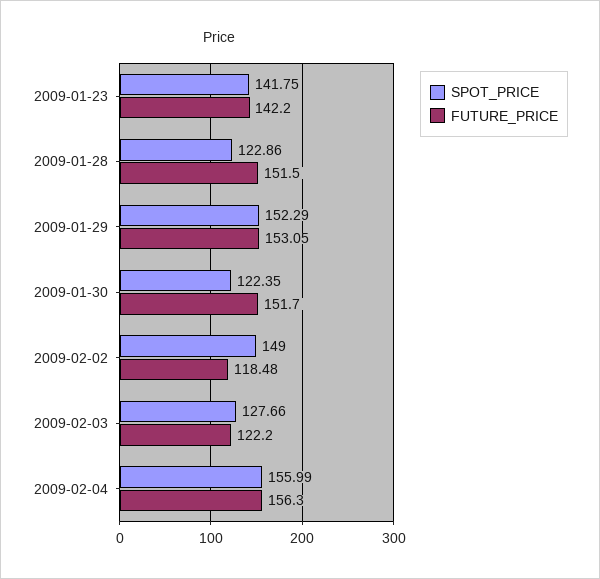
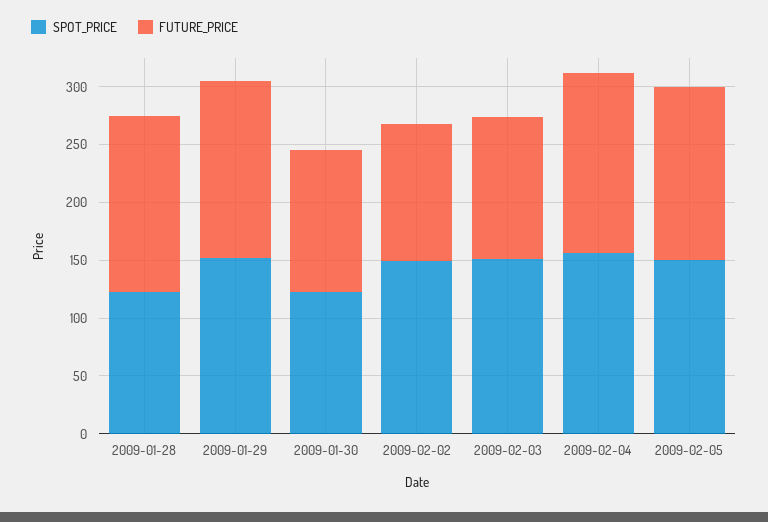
SPOT_PRICE, 2009-01-23: 141.75 -> none
FUTURE_PRICE, 2009-01-23: 142.2 -> none
FUTURE_PRICE, 2009-01-30: 151.7 -> 120
SPOT_PRICE, 2009-02-03: 127.66 -> 150
SPOT_PRICE, 2009-02-05: none -> 150
FUTURE_PRICE, 2009-02-05: none -> 150

